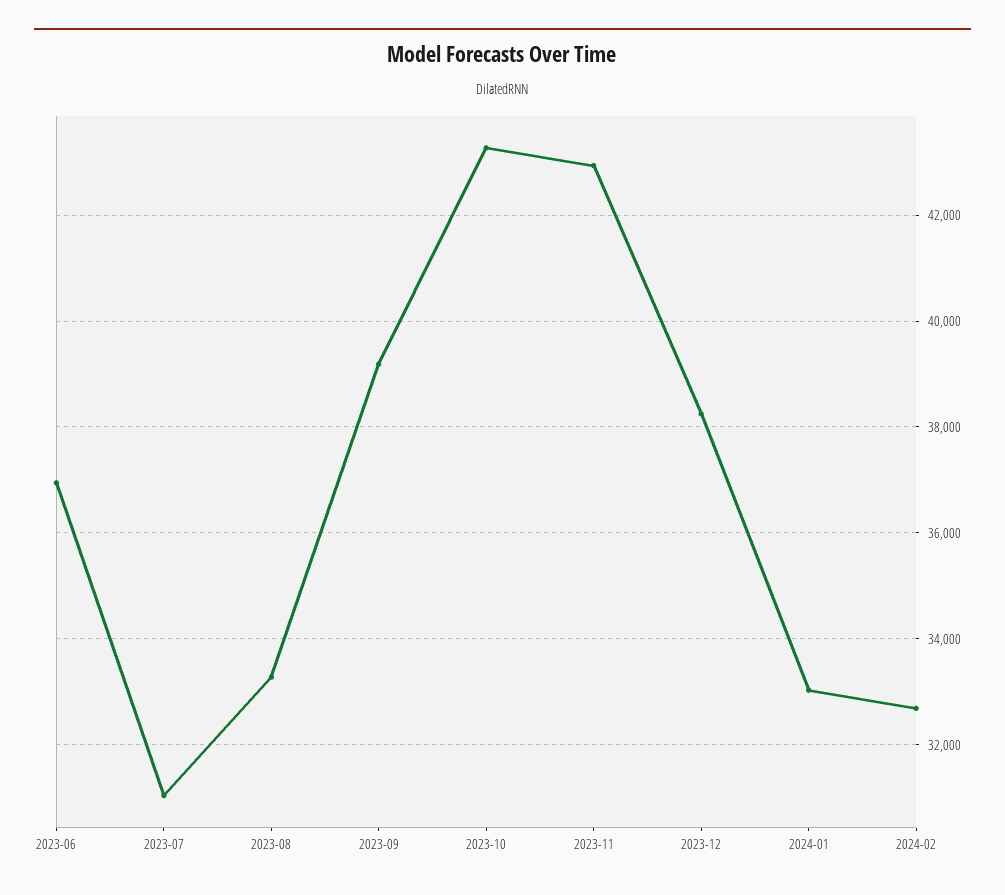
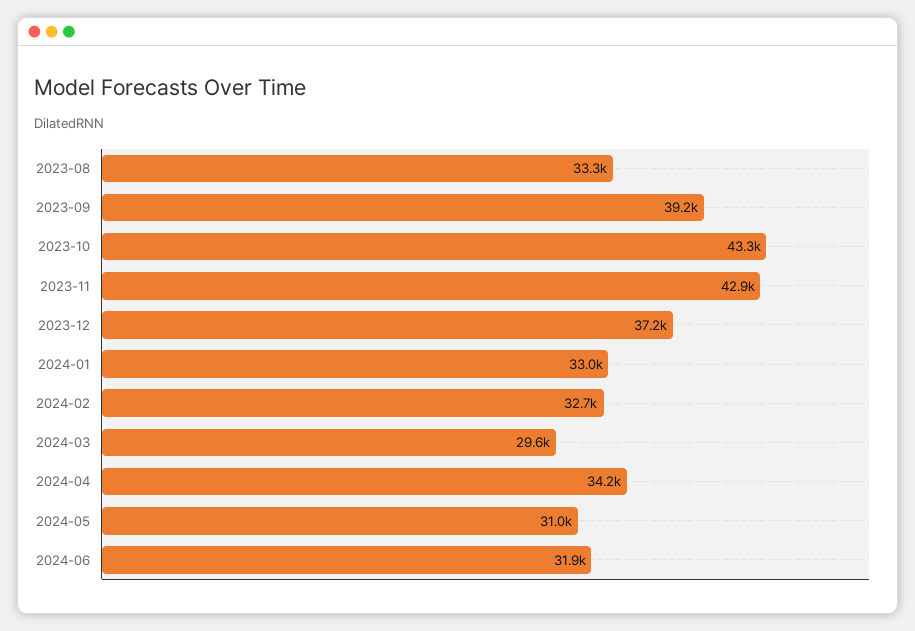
2023-06: 37000 -> none
2023-07: 31000 -> none
2023-12: 38200 -> 37200
2024-03: none -> 29600
2024-04: none -> 34200
2024-05: none -> 31000
2024-06: none -> 31900

